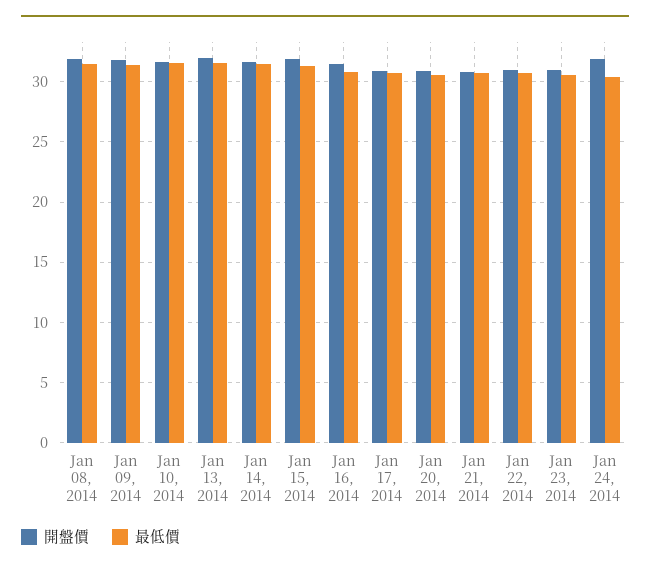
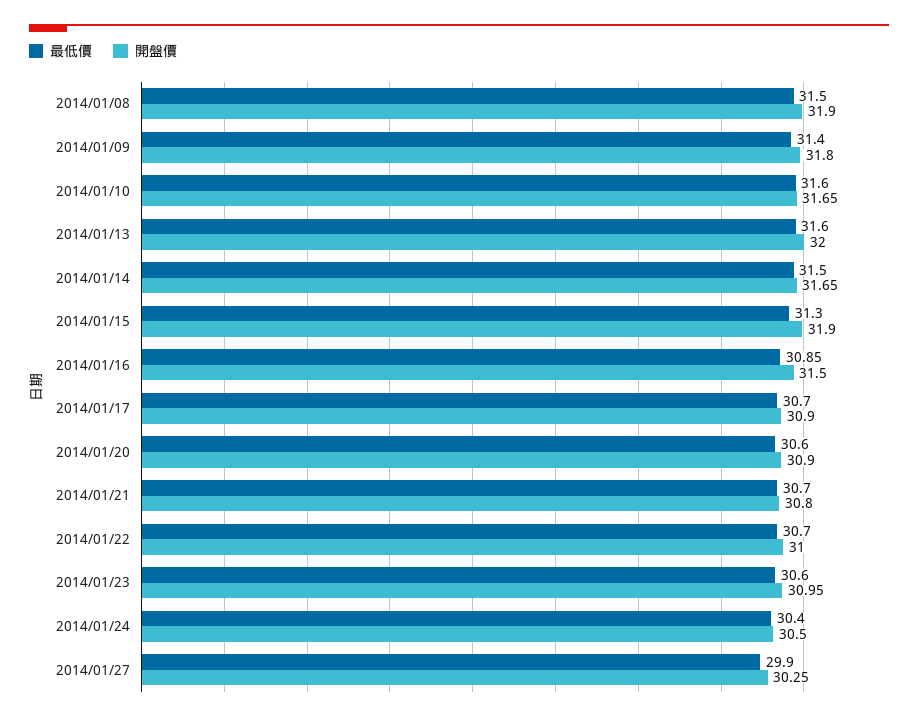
開盤價, Jan 24, 2014: 32 -> 30.5
最低價, 2014/01/27: none -> 29.9
開盤價, 2014/01/27: none -> 30.25

